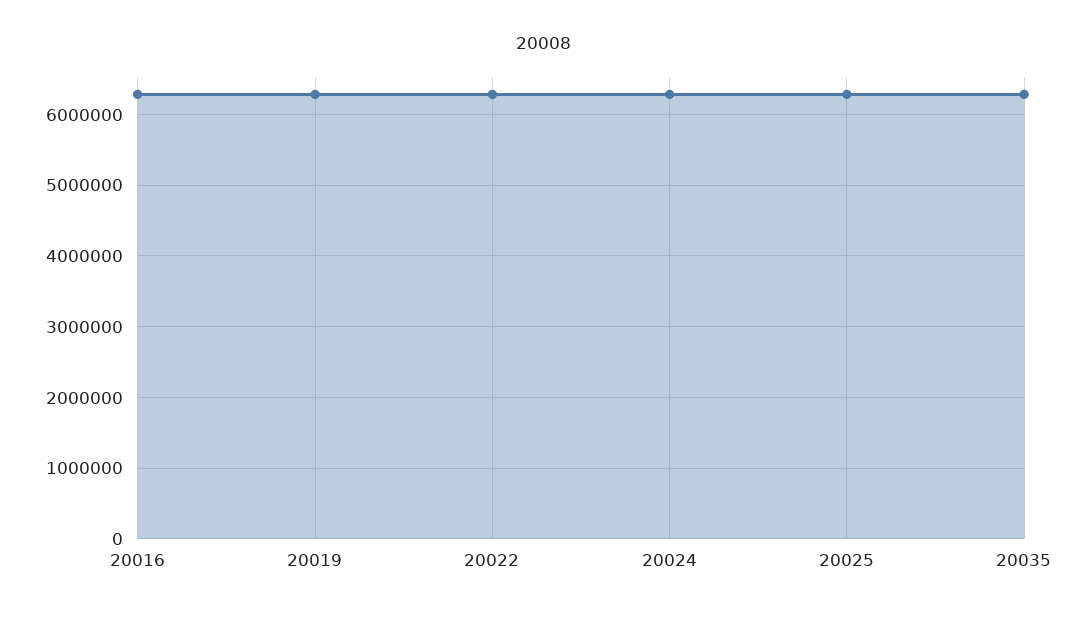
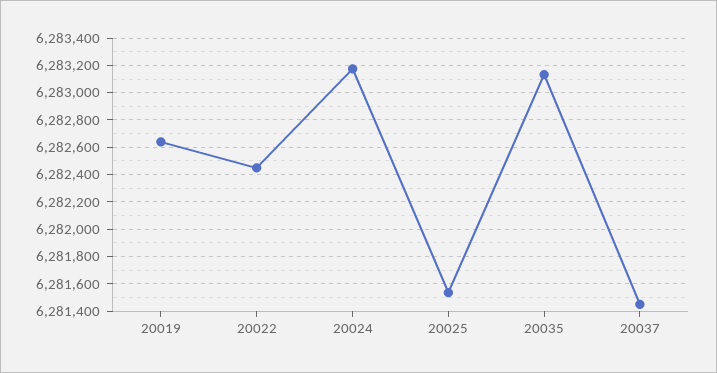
20016: 6300000 -> none
20037: none -> 6281450

